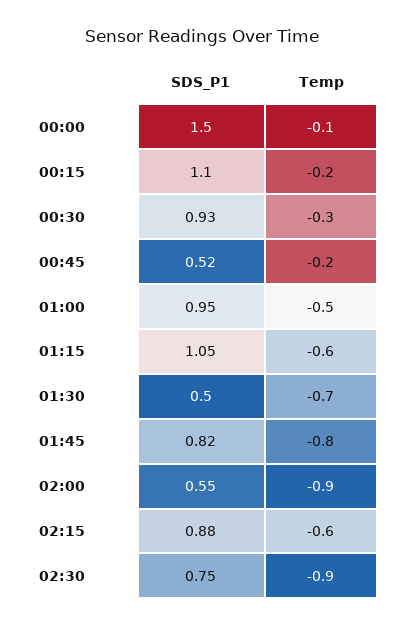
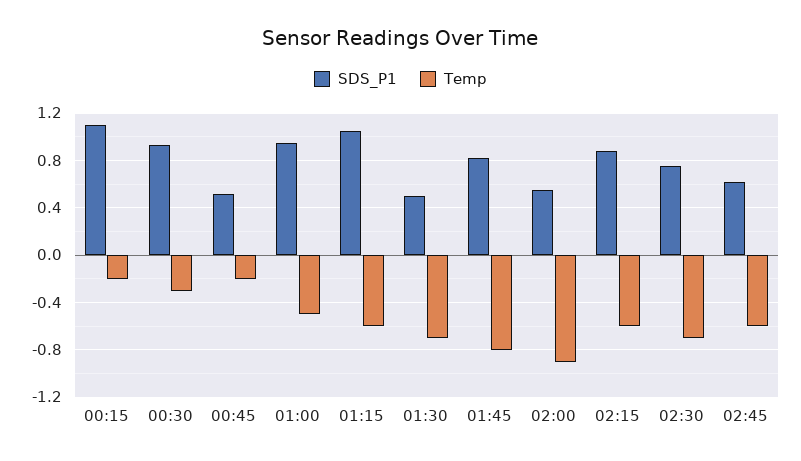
SDS_P1, 00:00: 1.5 -> none
Temp, 00:00: -0.1 -> none
Temp, 02:30: -0.9 -> -0.7
SDS_P1, 02:45: none -> 0.6
Temp, 02:45: none -> -0.6

